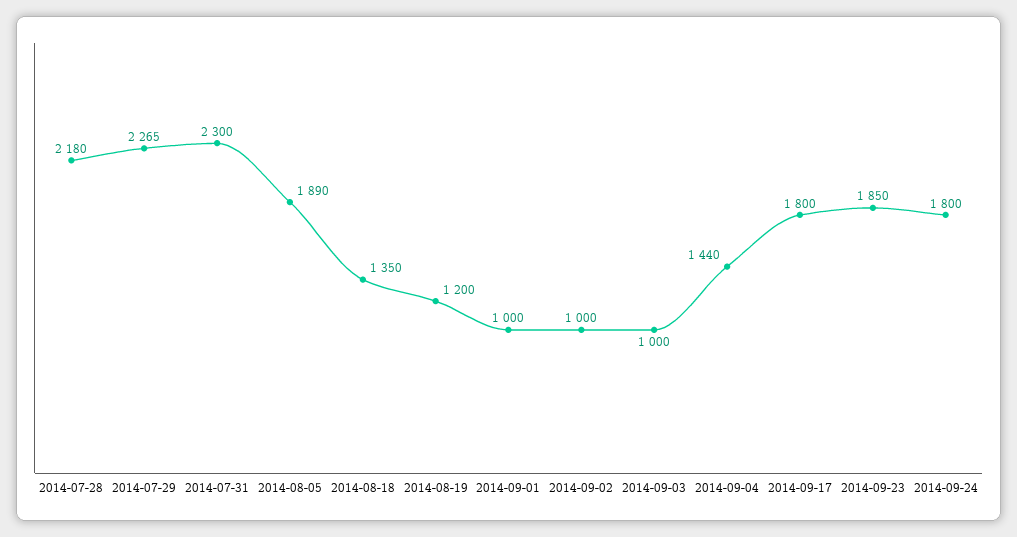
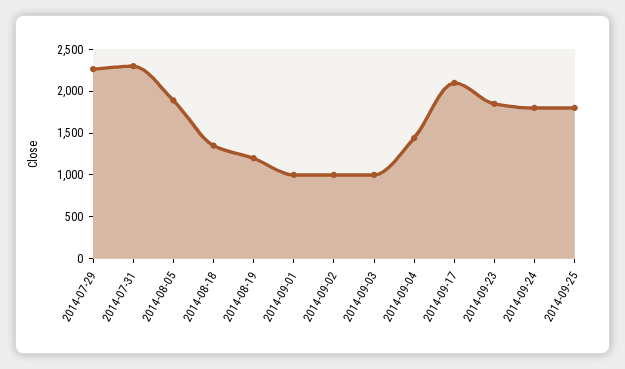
2014-07-28: 2180 -> none
2014-09-17: 1800 -> 2100
2014-09-25: none -> 1800

